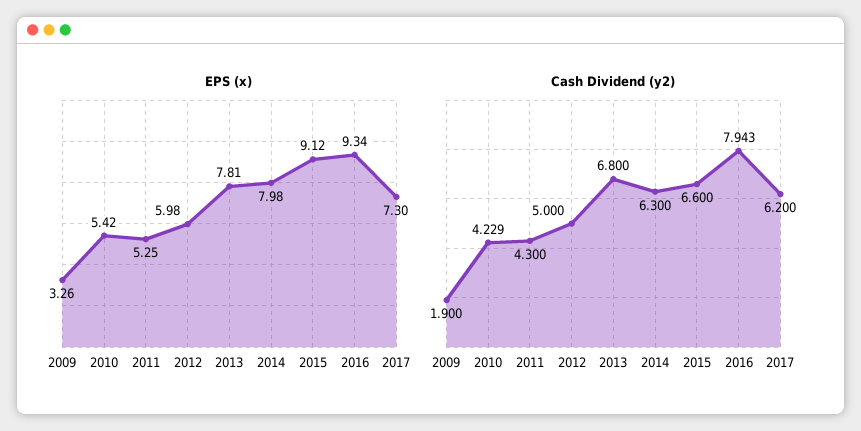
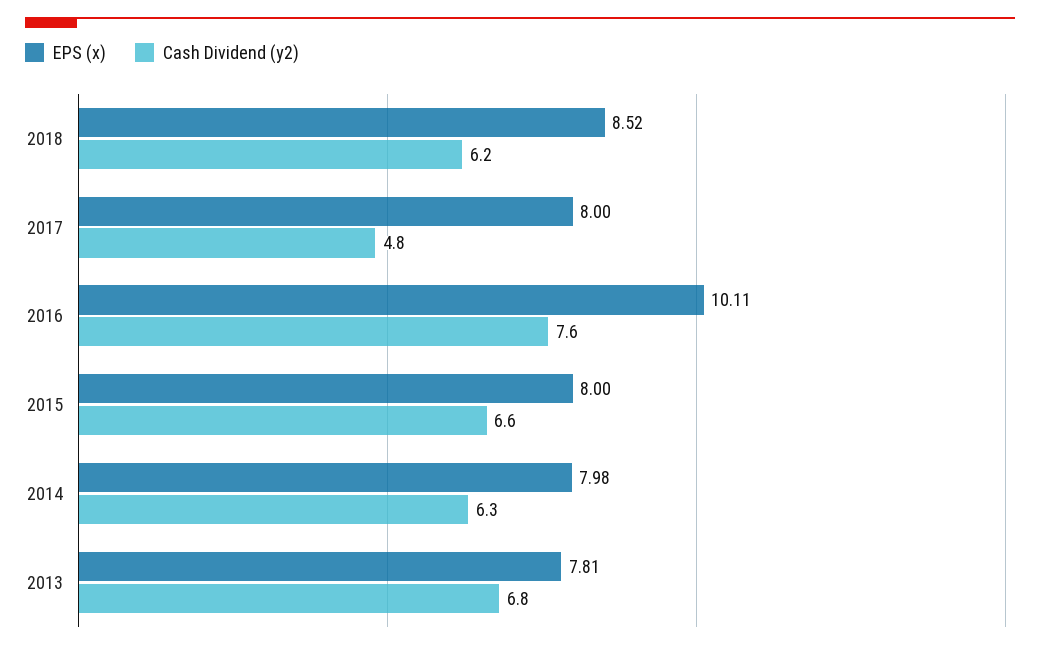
EPS (x), 2009: 3.26 -> none
EPS (x), 2010: 5.42 -> none
EPS (x), 2011: 5.25 -> none
EPS (x), 2012: 5.98 -> none
EPS (x), 2015: 9.12 -> 8
EPS (x), 2016: 9.34 -> 10.11
EPS (x), 2017: 7.3 -> 8
Cash Dividend (y2), 2009: 1.9 -> none
Cash Dividend (y2), 2010: 4.229 -> none
Cash Dividend (y2), 2011: 4.3 -> none
Cash Dividend (y2), 2012: 5 -> none
Cash Dividend (y2), 2016: 7.943 -> 7.6
Cash Dividend (y2), 2017: 6.2 -> 4.8
EPS (x), 2018: none -> 8.52
Cash Dividend (y2), 2018: none -> 6.2

